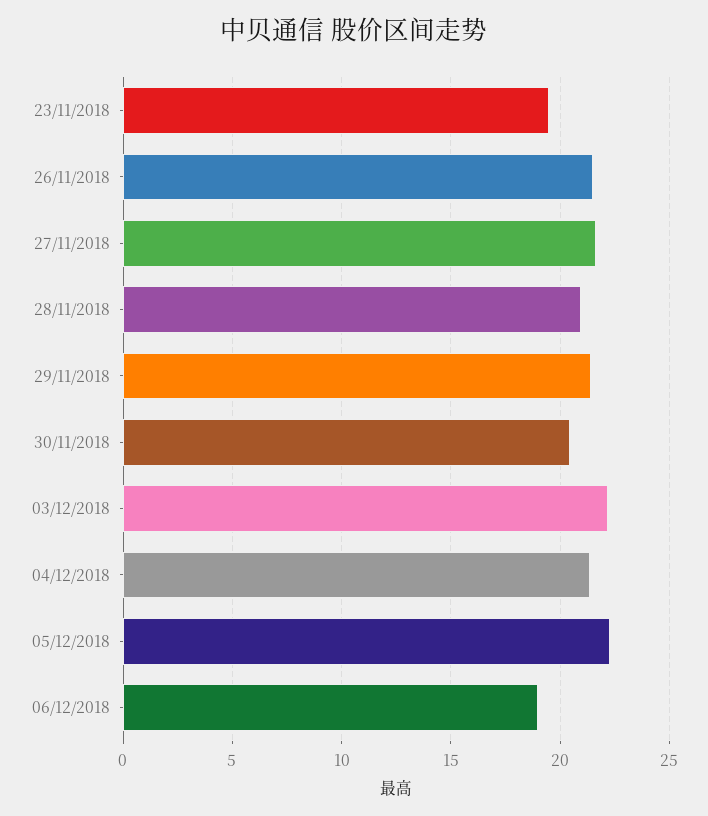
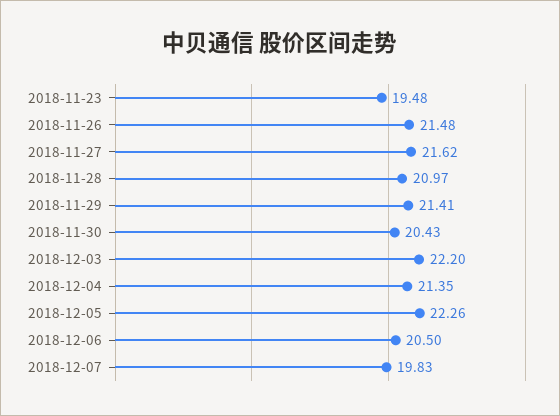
06/12/2018: 19 -> 20.5
2018-12-07: none -> 19.83

